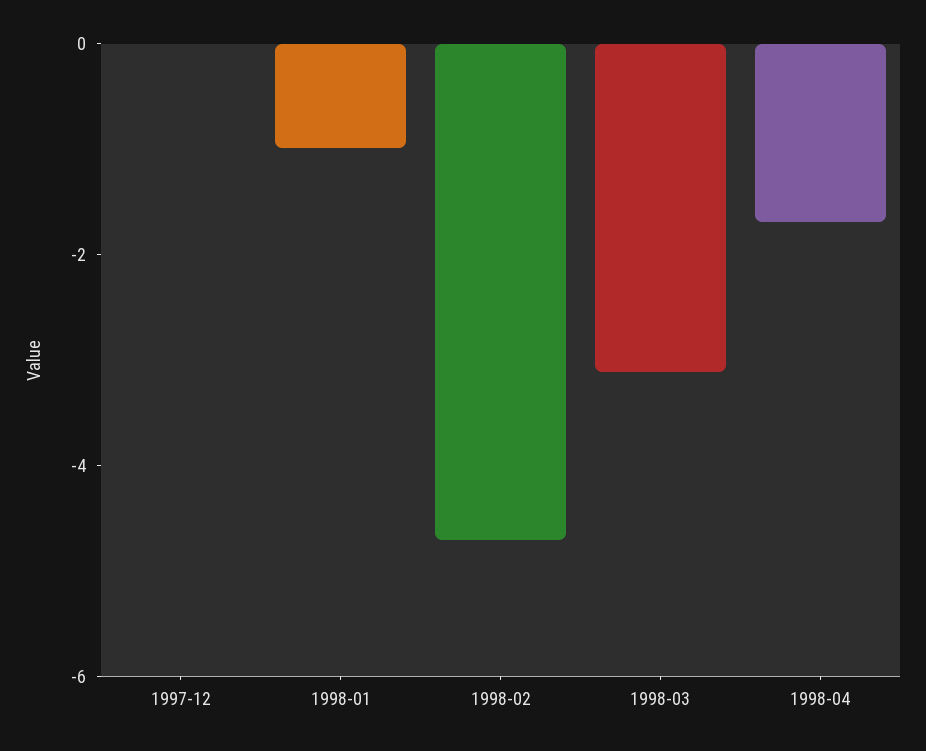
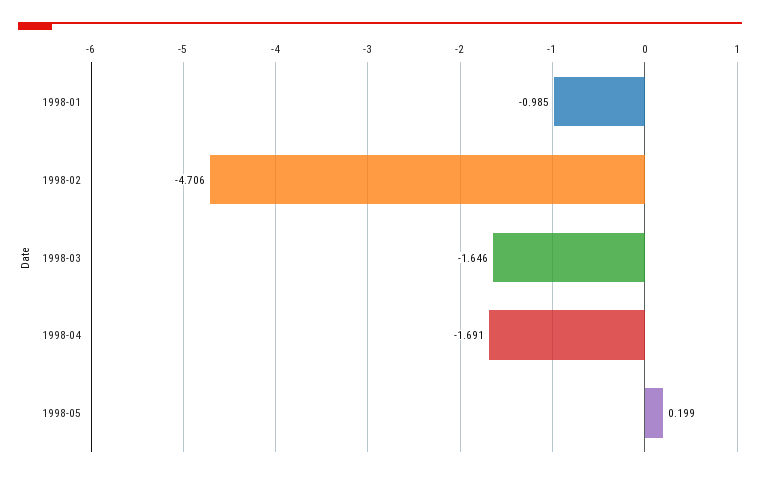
1997-12: 0 -> none
1998-03: -3 -> -1.646
1998-05: none -> 0.199

